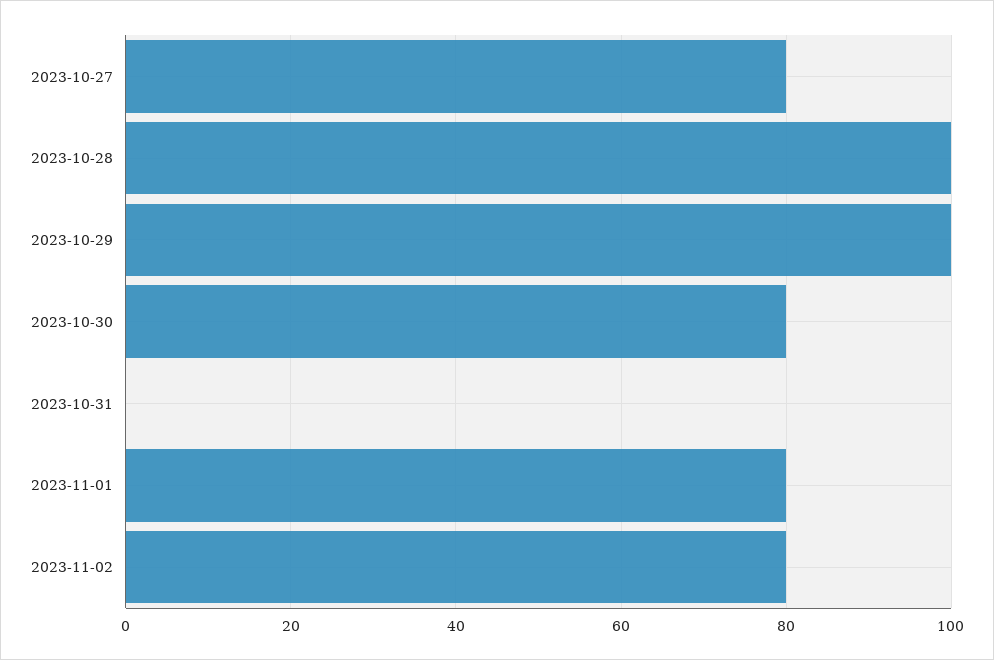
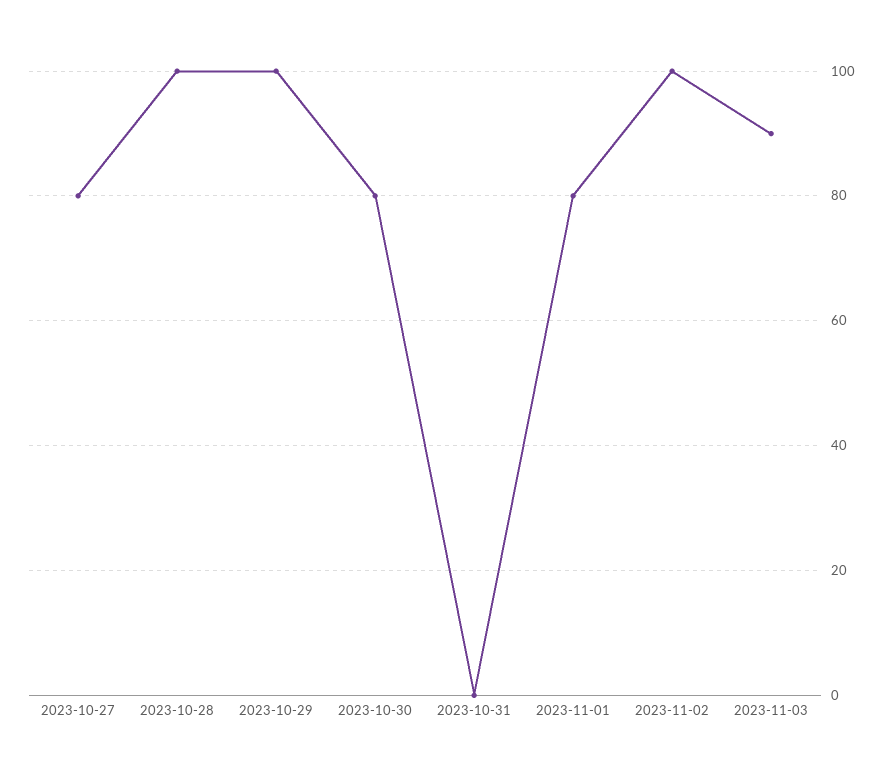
2023-11-02: 80 -> 100
2023-11-03: none -> 90

